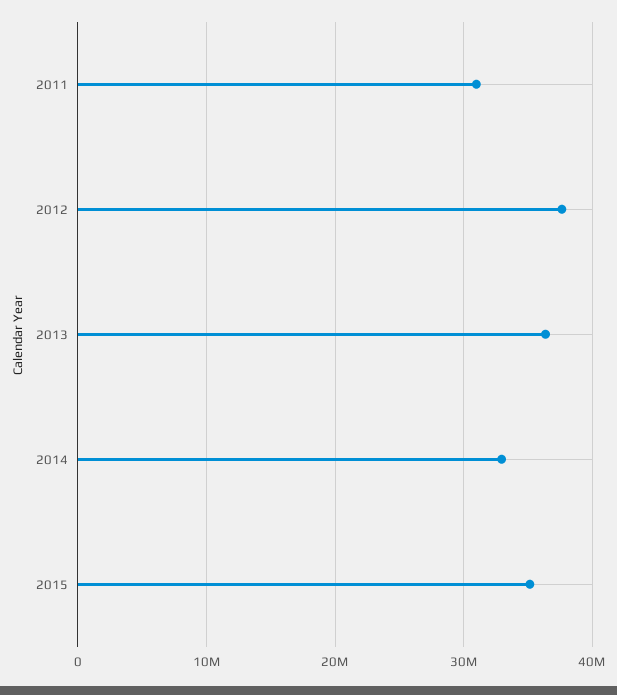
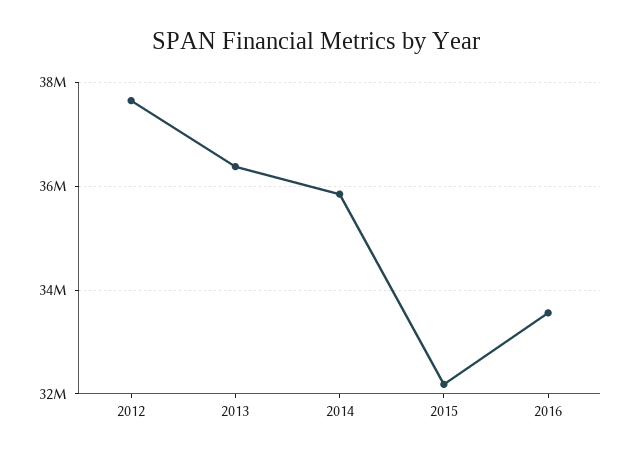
2011: 31000000 -> none
2014: 33000000 -> 35800000
2015: 35000000 -> 32200000
2016: none -> 33600000

